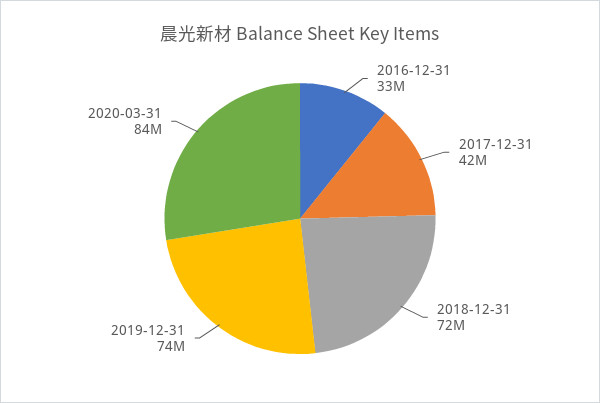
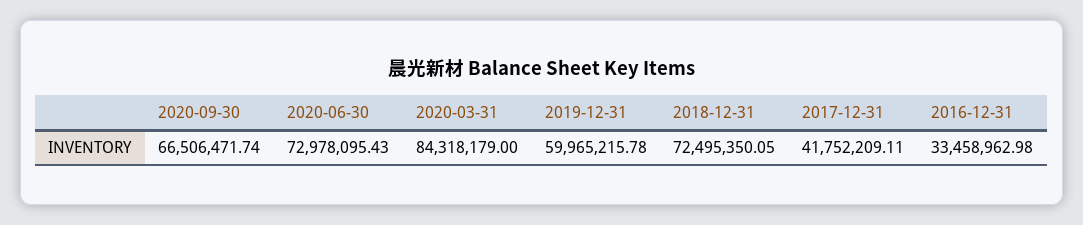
2019-12-31: 74000000 -> 59965215.78
2020-09-30: none -> 66506471.74
2020-06-30: none -> 72978095.43

